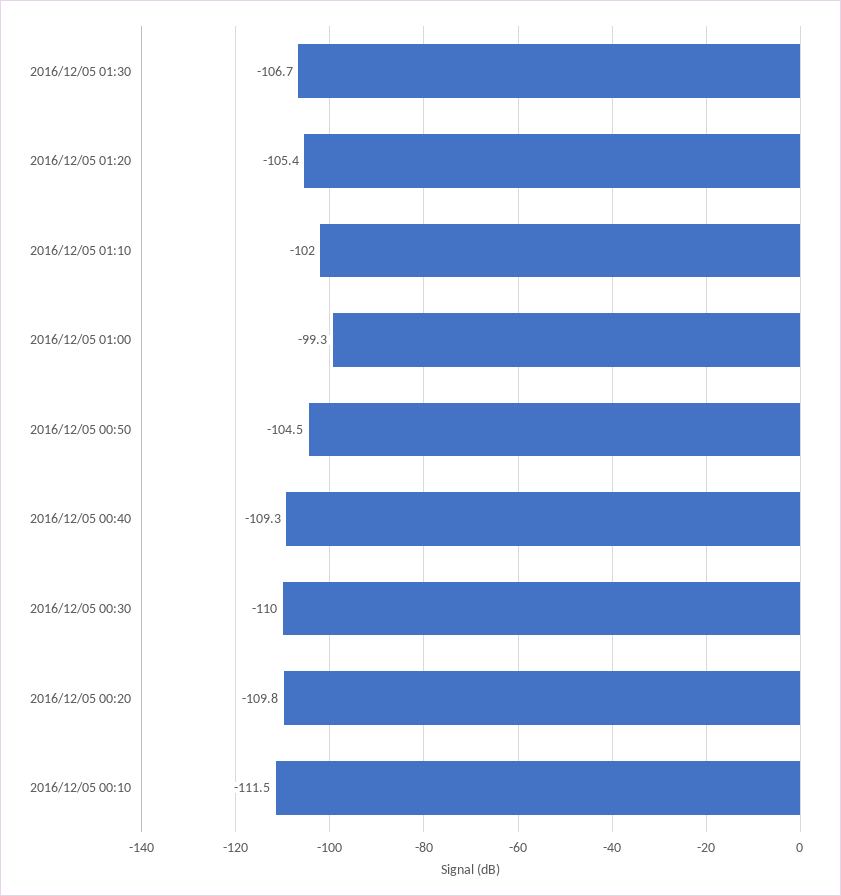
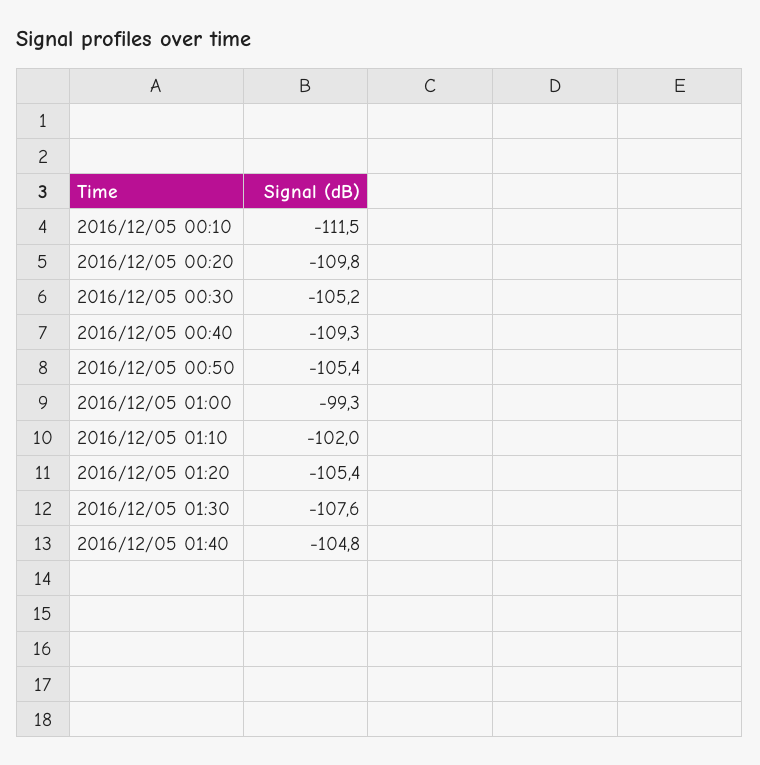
2016/12/05 01:30: -106.7 -> -107.6
2016/12/05 00:50: -104.5 -> -105.4
2016/12/05 00:30: -110 -> -105.2
2016/12/05 01:40: none -> -104.8

